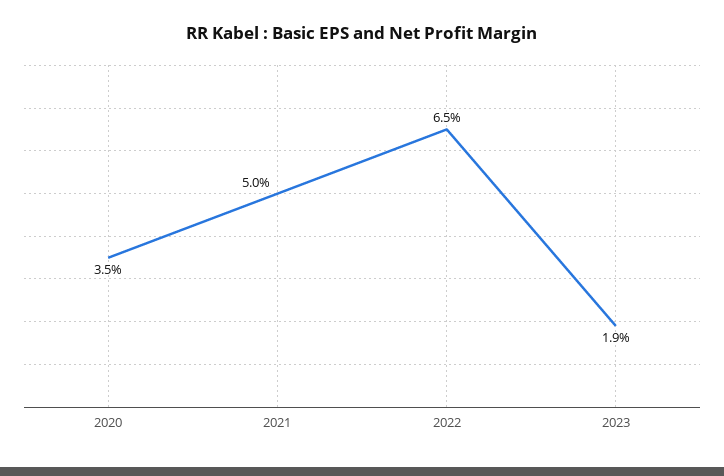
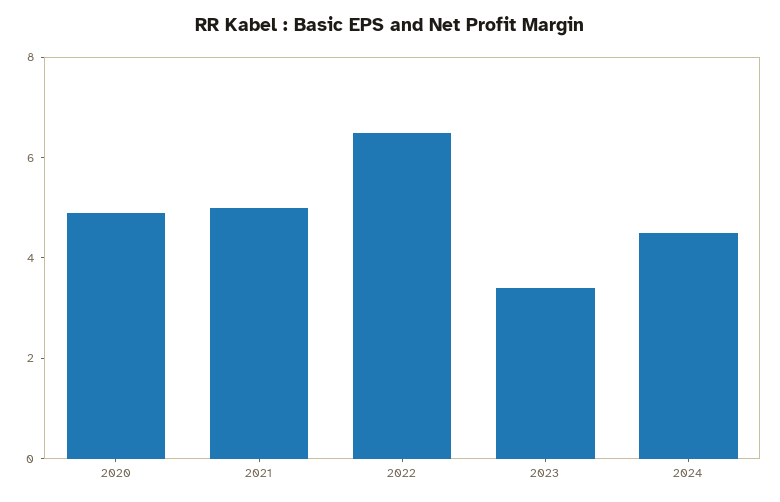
2020: 3.5 -> 5
2023: 1.9 -> 3.5
2024: none -> 4.5

